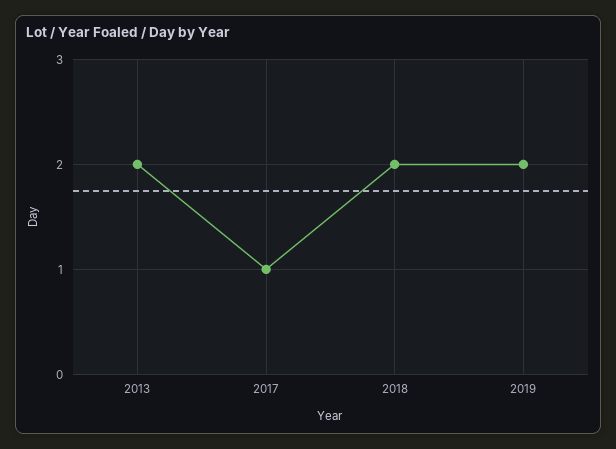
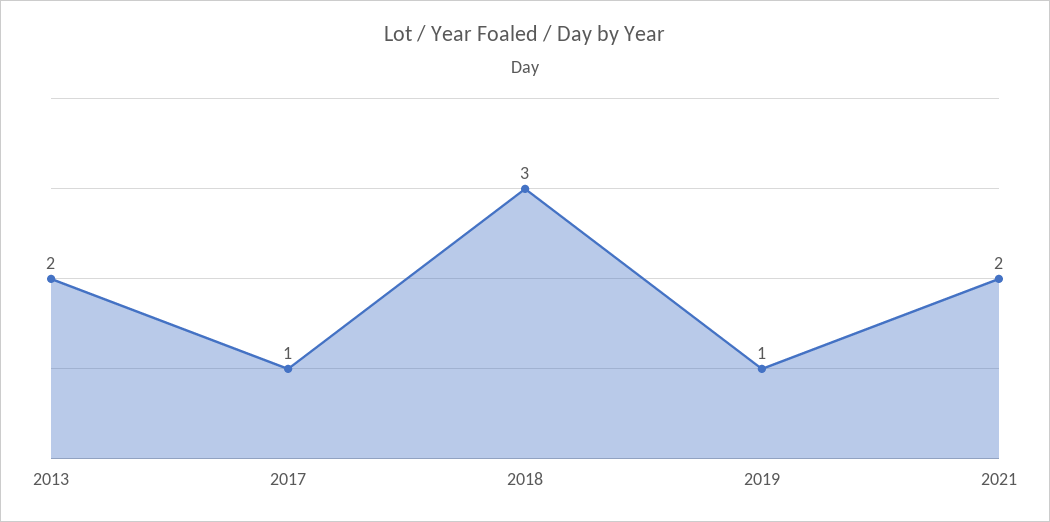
2018: 2 -> 3
2019: 2 -> 1
2021: none -> 2

